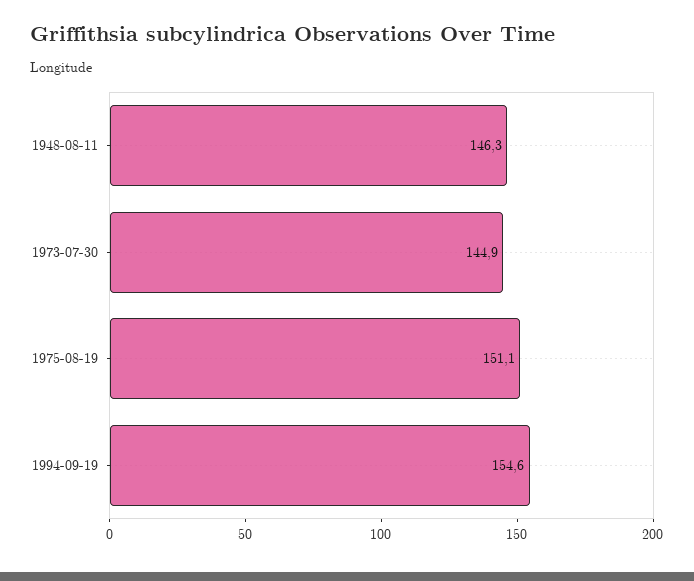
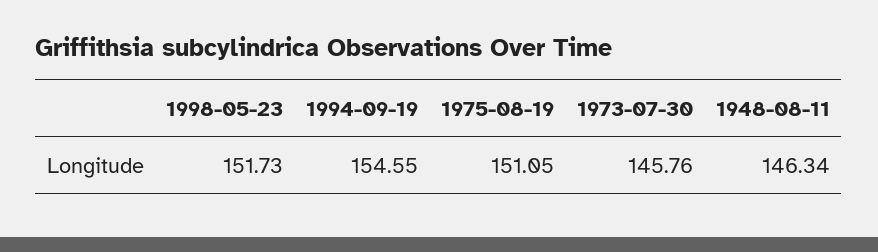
1973-07-30: 144.9 -> 145.76
1998-05-23: none -> 151.73

